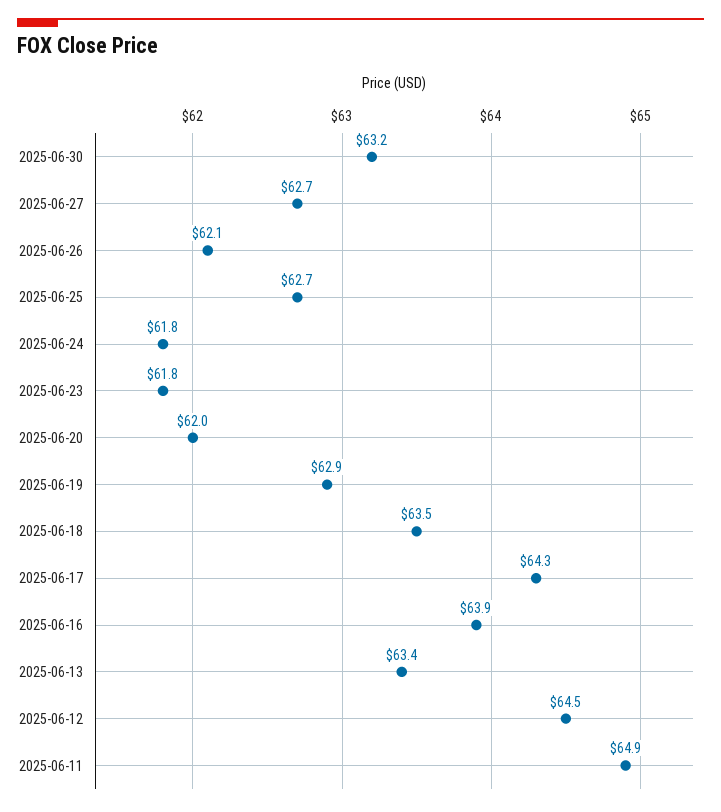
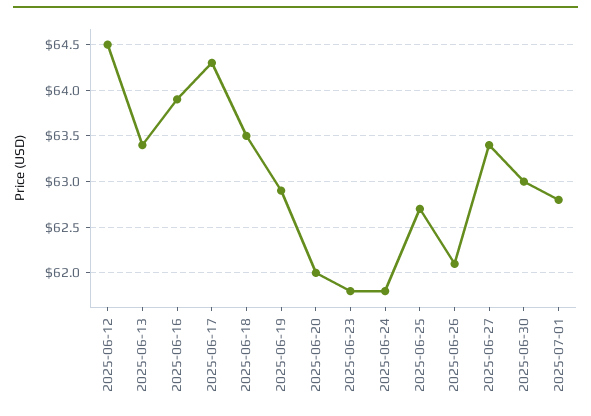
2025-06-30: 63.2 -> 63
2025-06-27: 62.7 -> 63.4
2025-06-11: 64.9 -> none
2025-07-01: none -> 62.8

